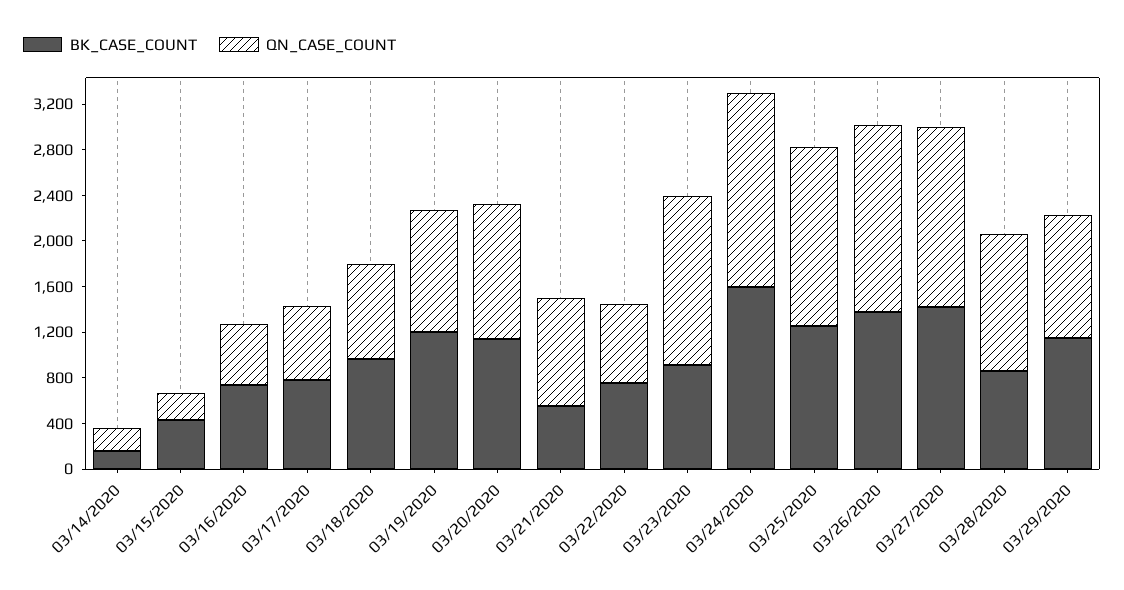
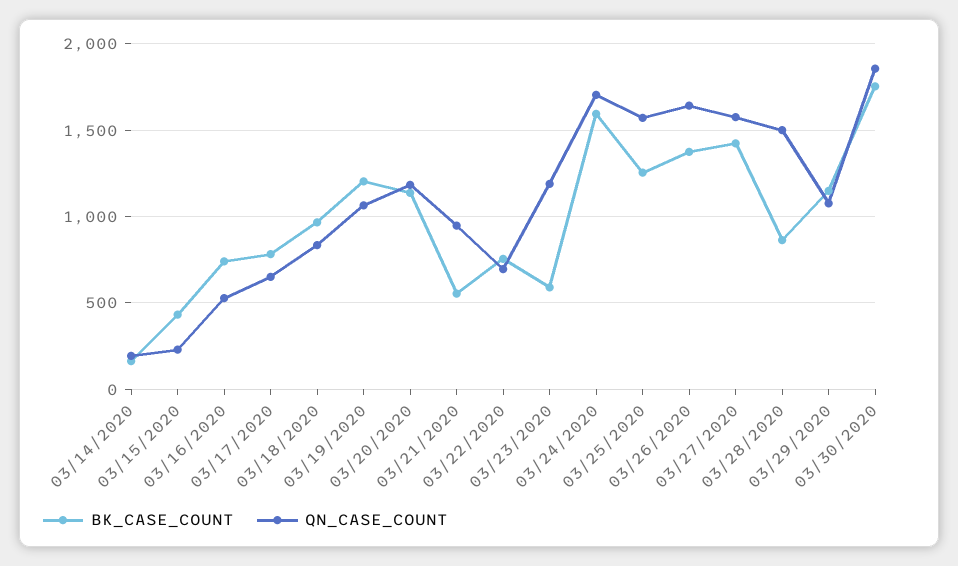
BK_CASE_COUNT, 03/23/2020: 900 -> 600
QN_CASE_COUNT, 03/23/2020: 1500 -> 1200
QN_CASE_COUNT, 03/28/2020: 1200 -> 1500
BK_CASE_COUNT, 03/30/2020: none -> 1750
QN_CASE_COUNT, 03/30/2020: none -> 1850

